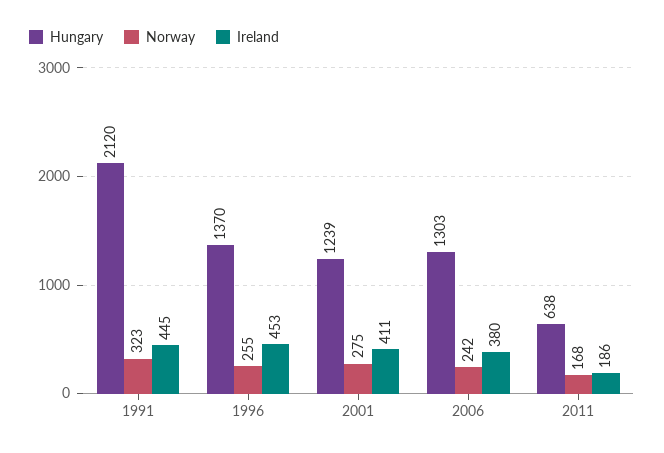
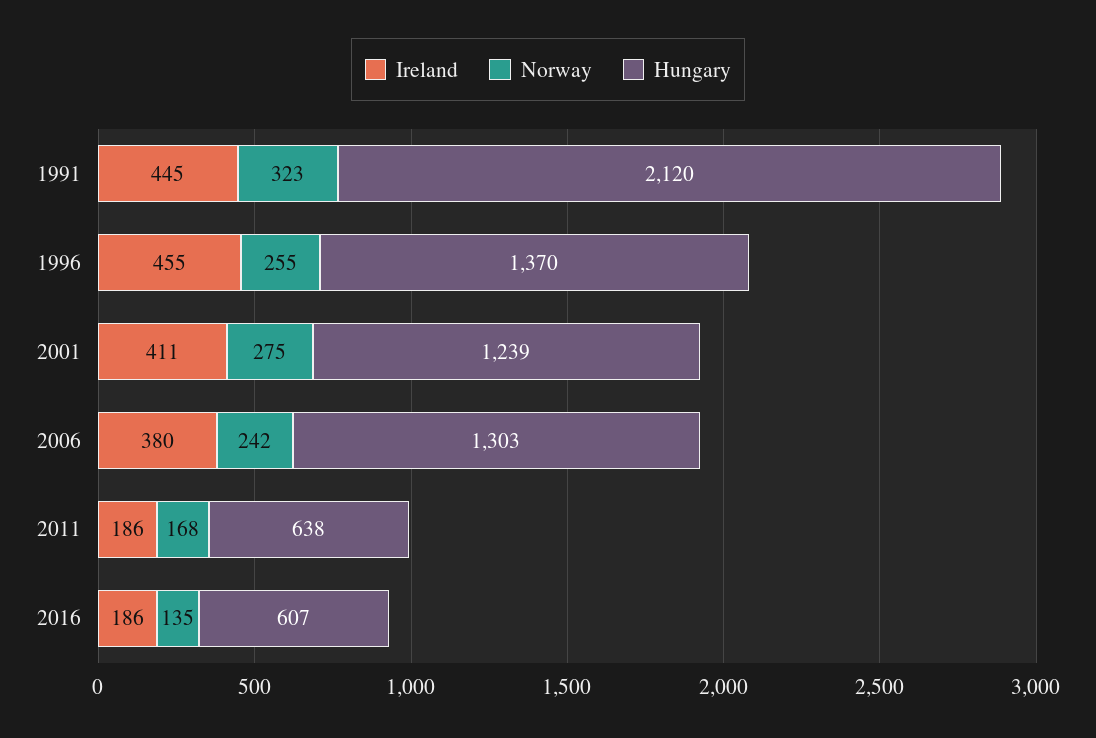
Ireland, 1996: 453 -> 455
Ireland, 2016: none -> 186
Norway, 2016: none -> 135
Hungary, 2016: none -> 607

